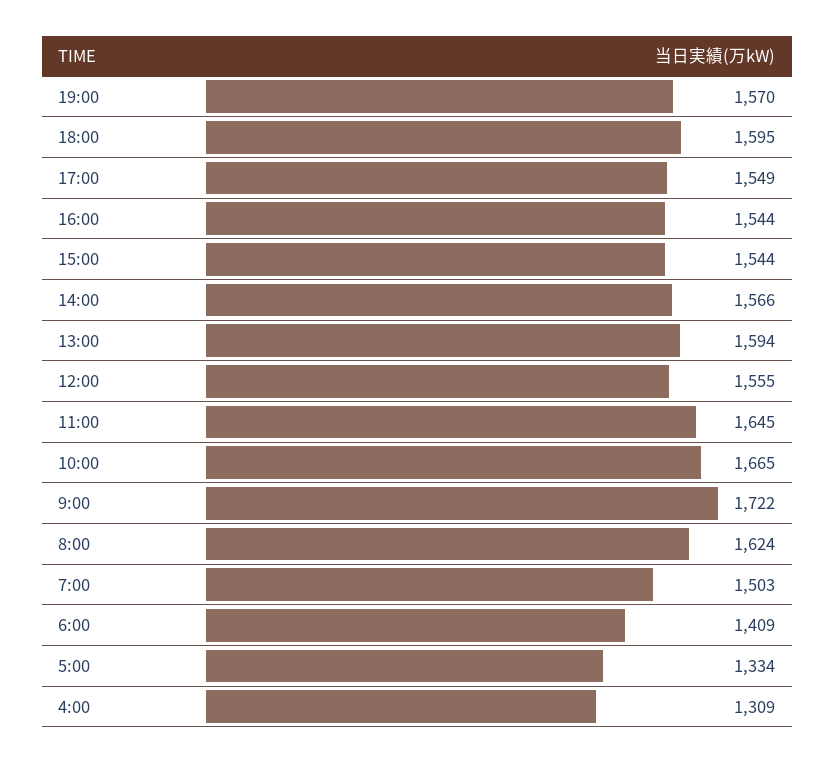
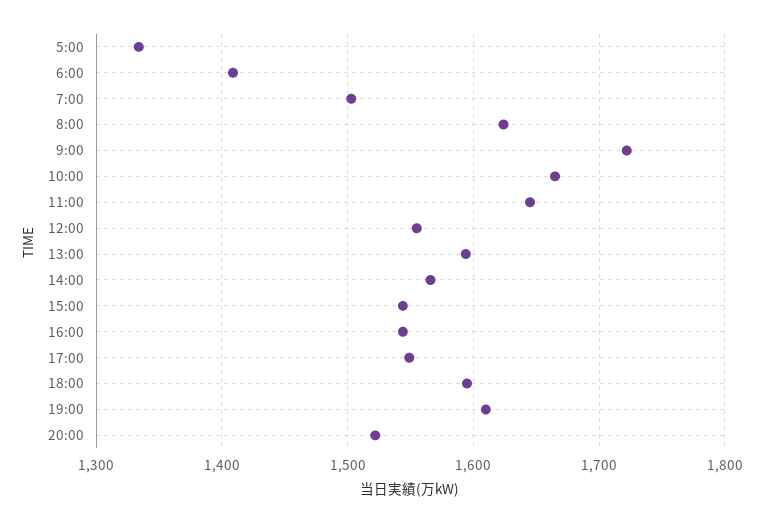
19:00: 1570 -> 1610
4:00: 1309 -> none
20:00: none -> 1520

